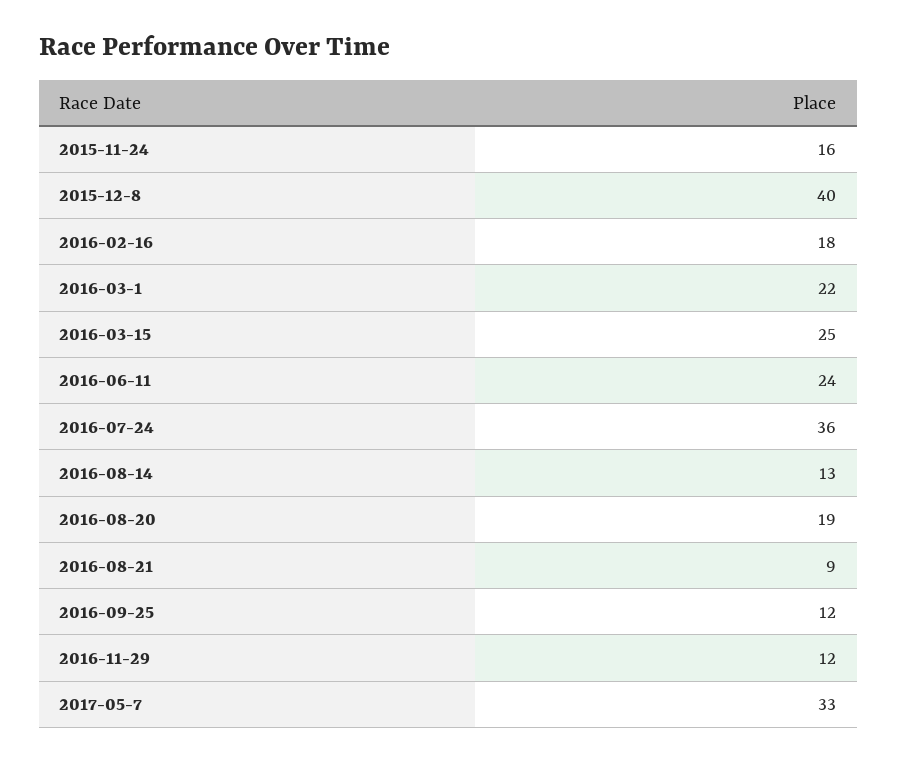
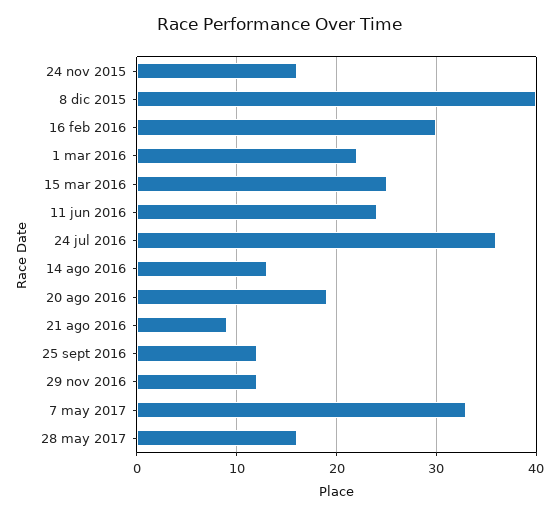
2016-02-16: 18 -> 30
28 may 2017: none -> 16

